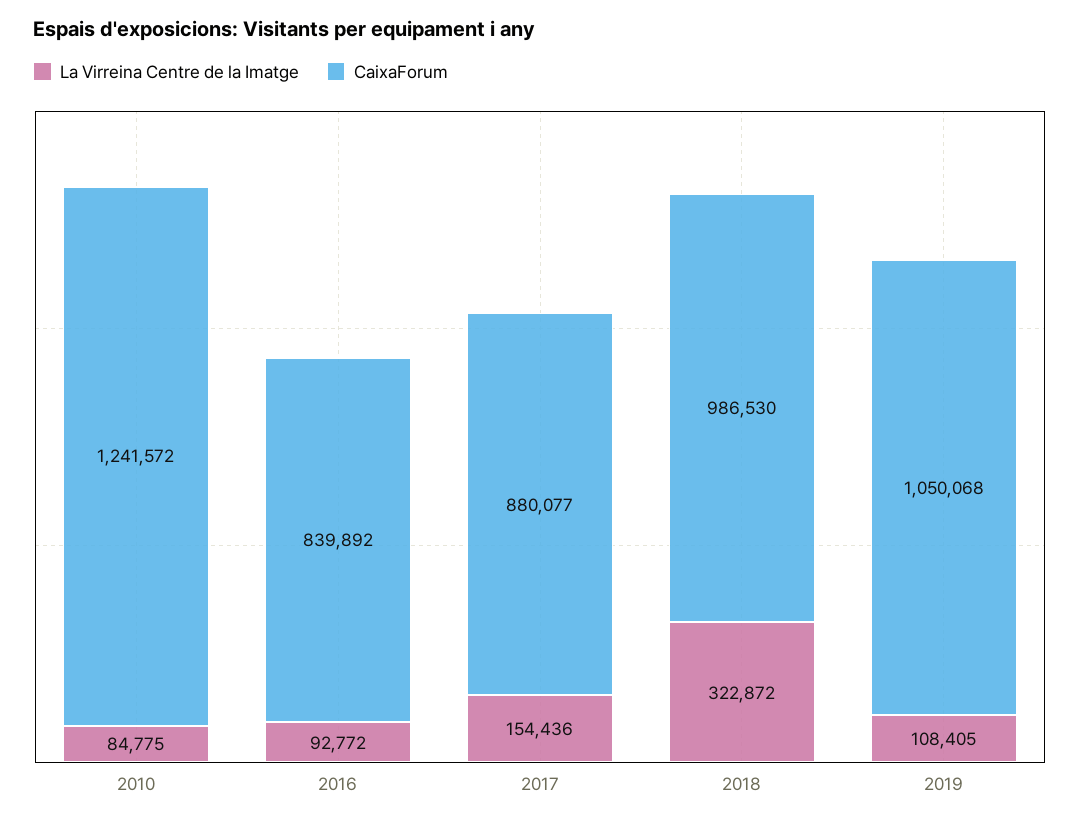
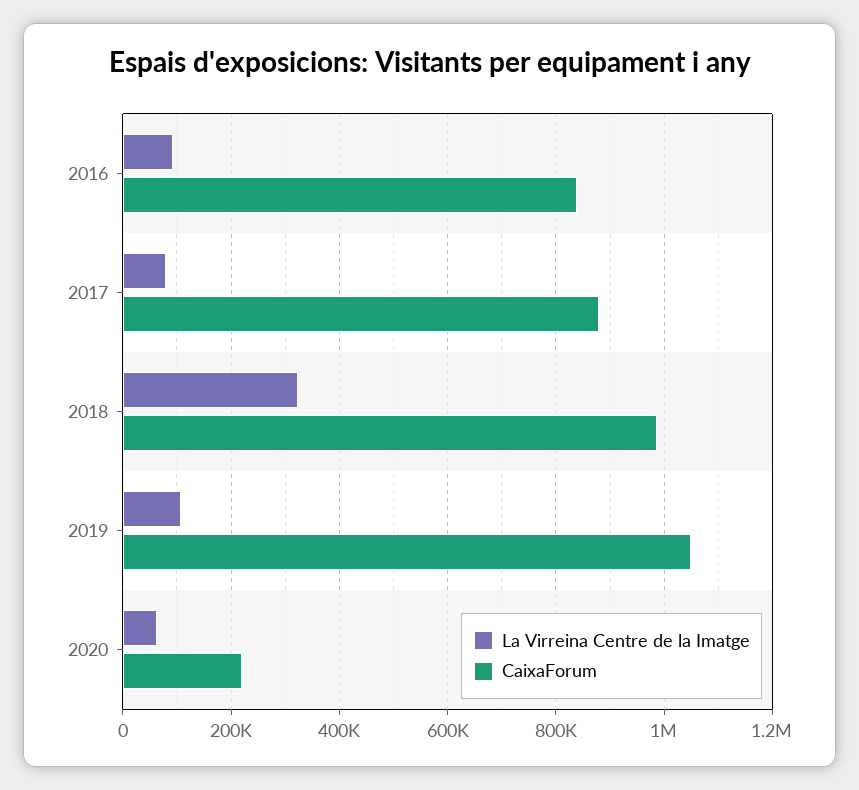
La Virreina Centre de la Imatge, 2010: 84775 -> none
CaixaForum, 2010: 1241572 -> none
La Virreina Centre de la Imatge, 2017: 154436 -> 80000
La Virreina Centre de la Imatge, 2020: none -> 60000
CaixaForum, 2020: none -> 220000

